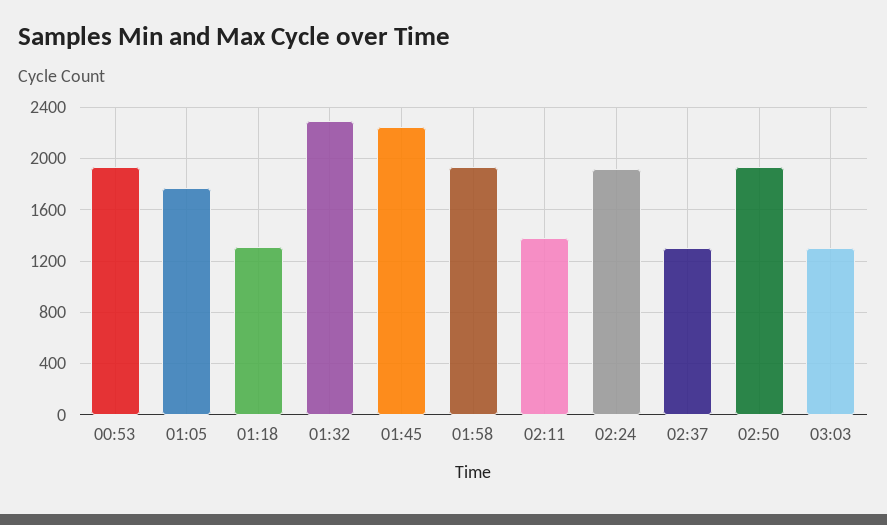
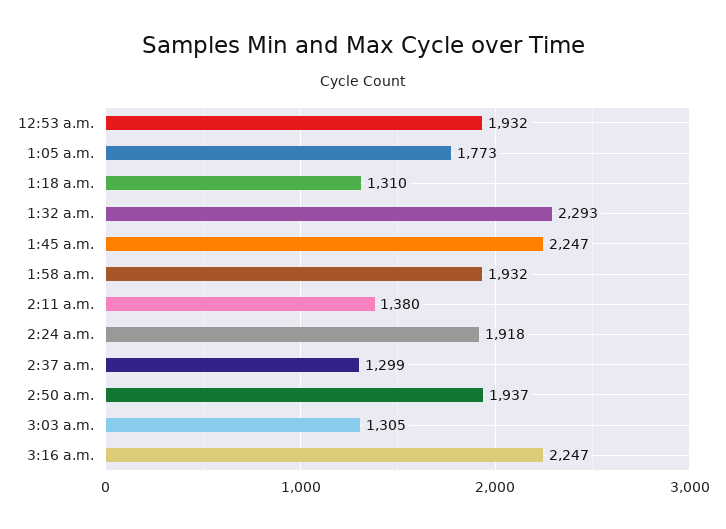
3:16 a.m.: none -> 2247

